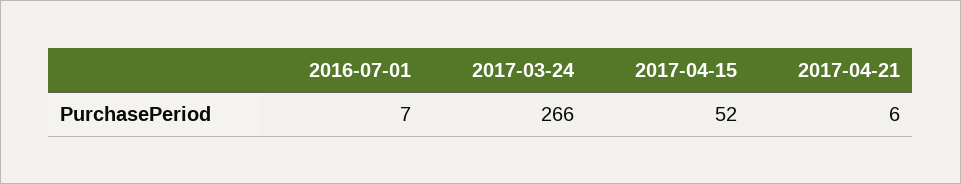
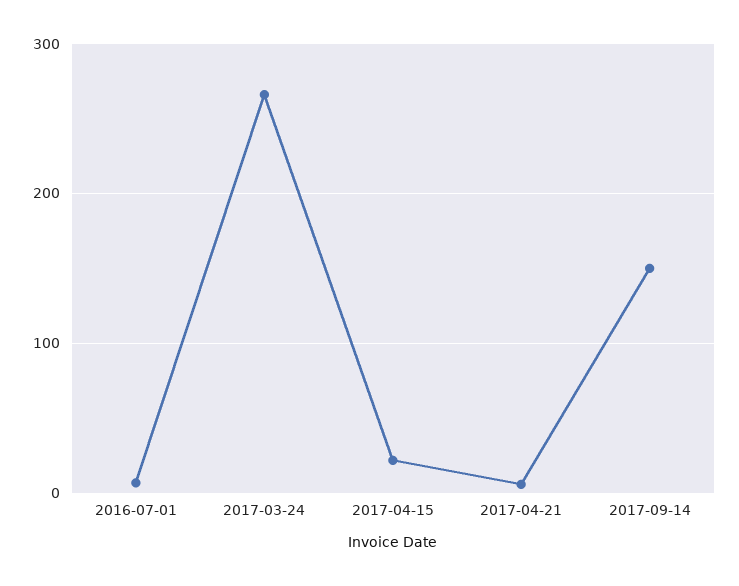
2017-04-15: 52 -> 20
2017-09-14: none -> 150

